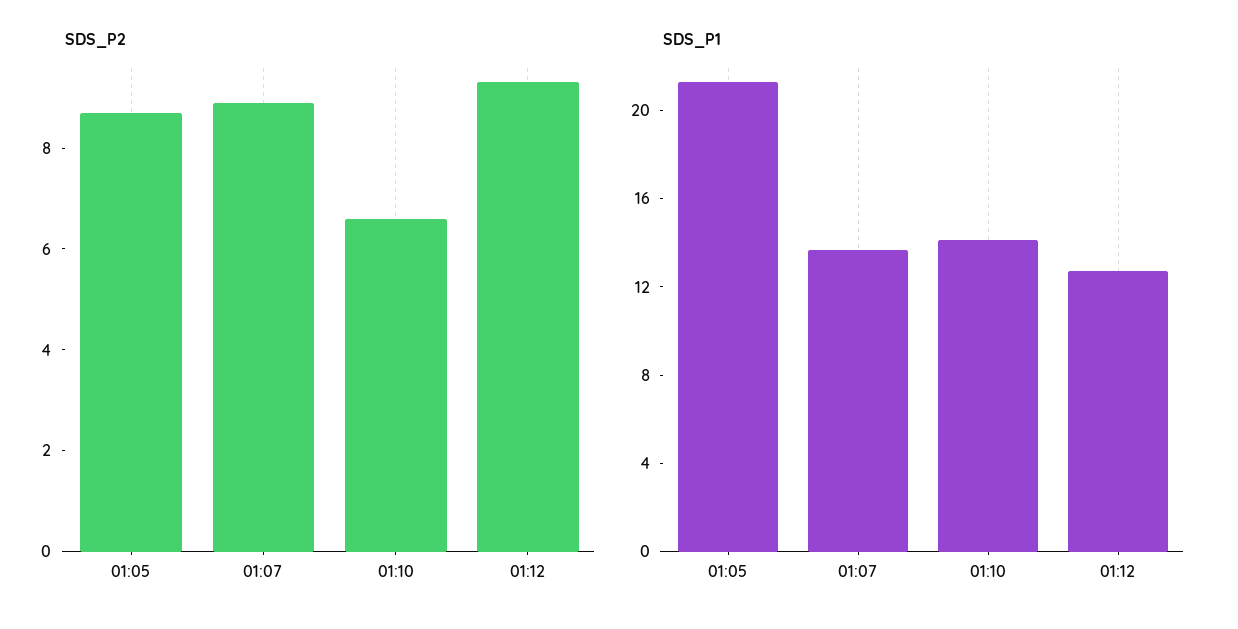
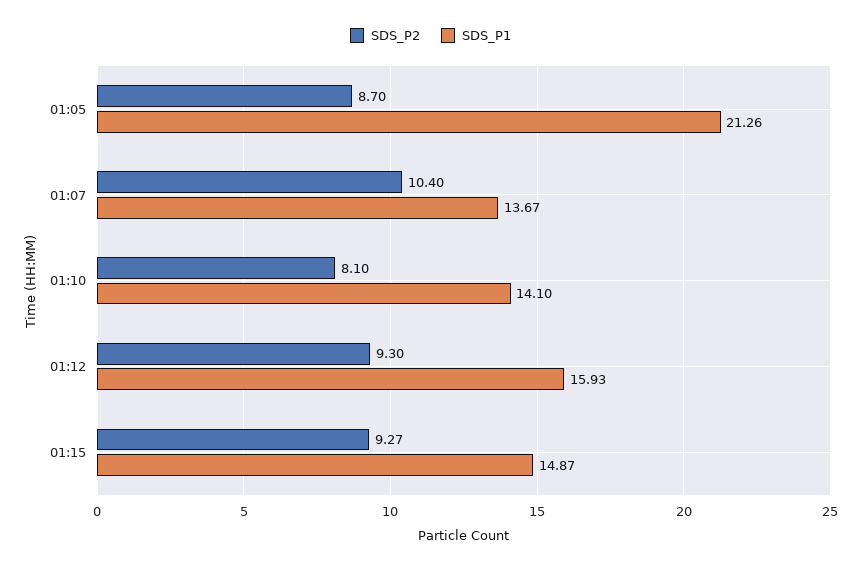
SDS_P2, 01:07: 9 -> 10.4
SDS_P2, 01:10: 6.5 -> 8.1
SDS_P1, 01:12: 13 -> 15.93
SDS_P2, 01:15: none -> 9.27
SDS_P1, 01:15: none -> 14.87

